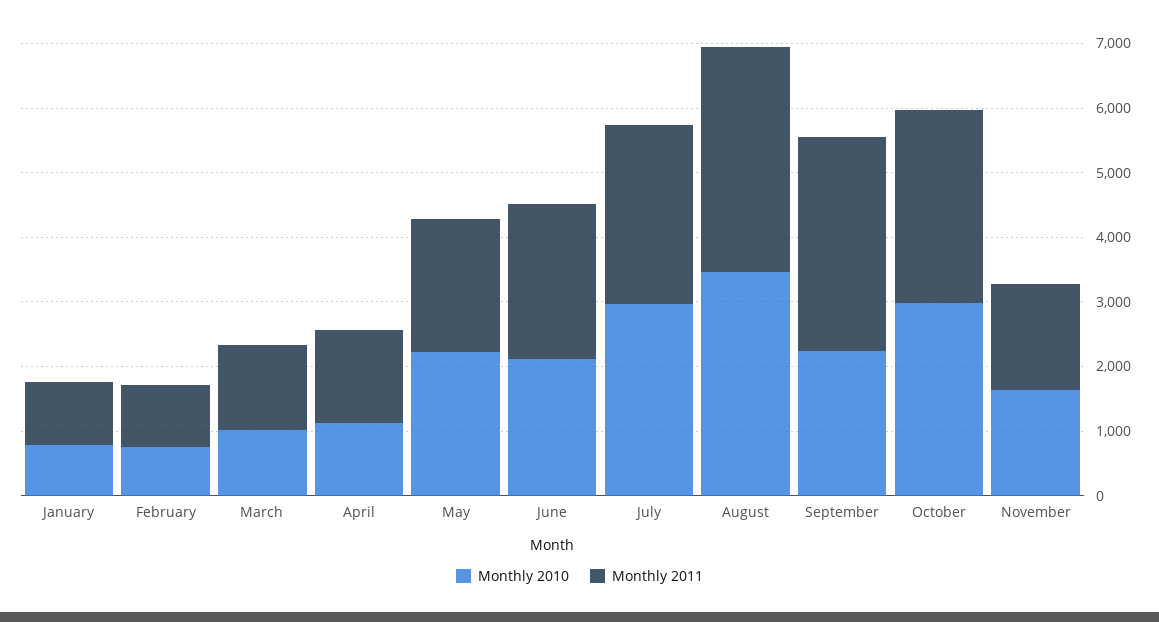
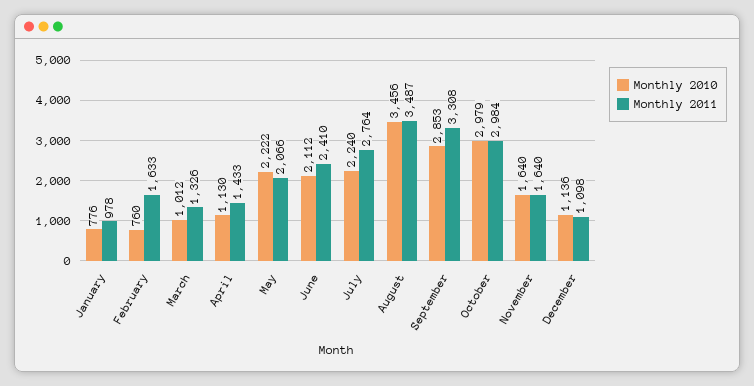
Monthly 2011, February: 1000 -> 1633
Monthly 2010, July: 3000 -> 2240
Monthly 2010, September: 2200 -> 2853
Monthly 2010, December: none -> 1136
Monthly 2011, December: none -> 1098

